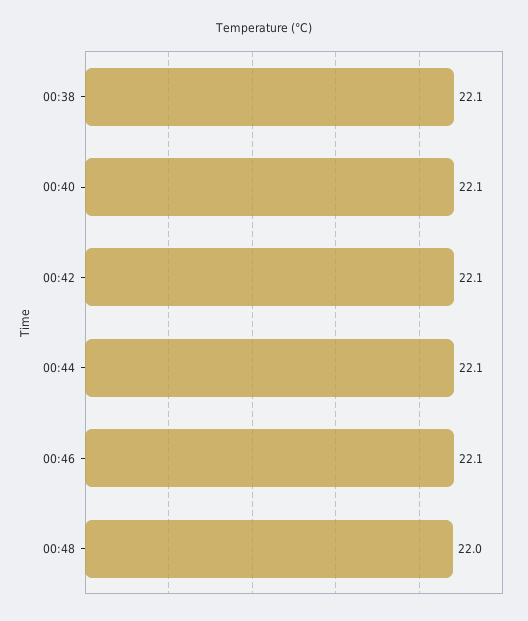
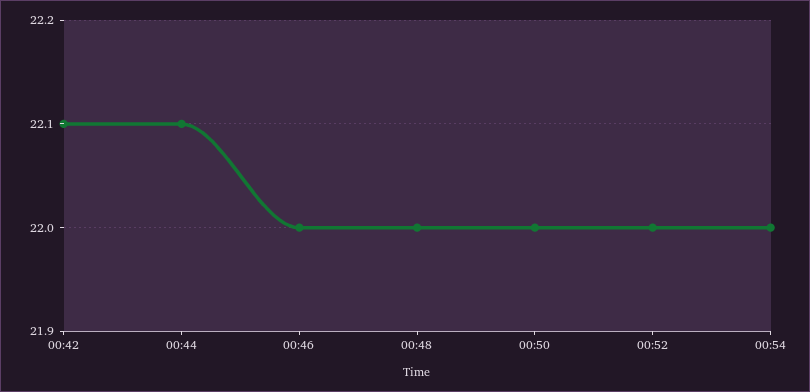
00:38: 22.1 -> none
00:40: 22.1 -> none
00:46: 22.1 -> 22
00:50: none -> 22
00:52: none -> 22
00:54: none -> 22

